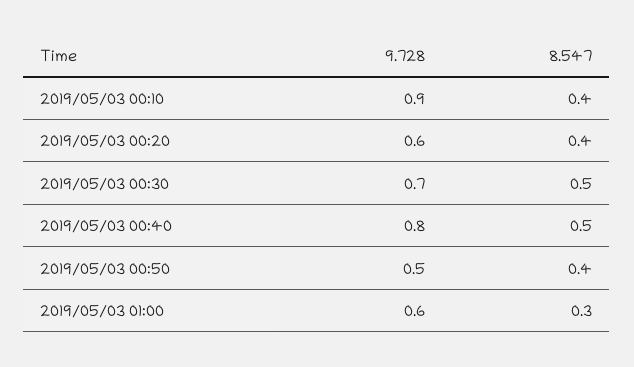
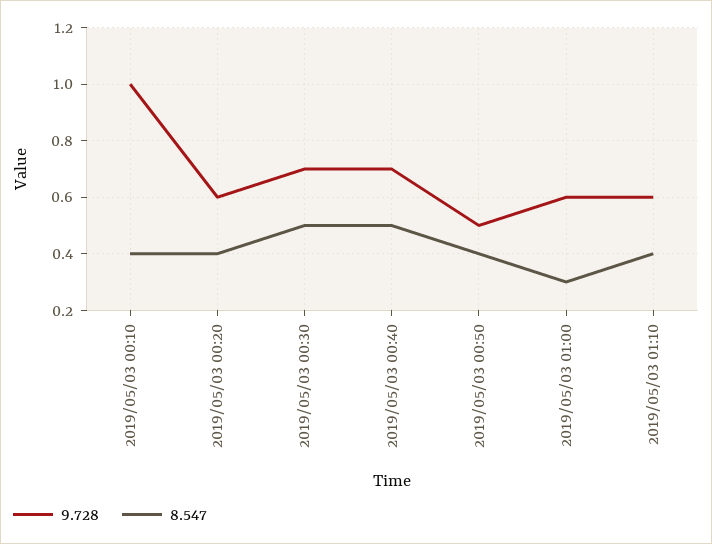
9.728, 2019/05/03 00:10: 0.9 -> 1
9.728, 2019/05/03 00:40: 0.8 -> 0.7
9.728, 2019/05/03 01:10: none -> 0.6
8.547, 2019/05/03 01:10: none -> 0.4

